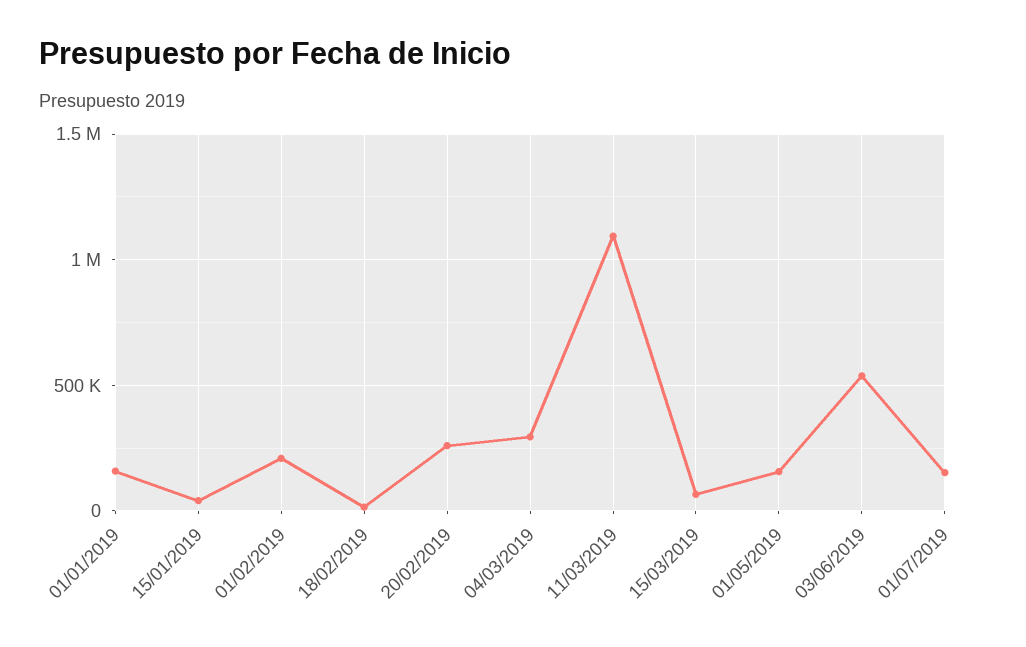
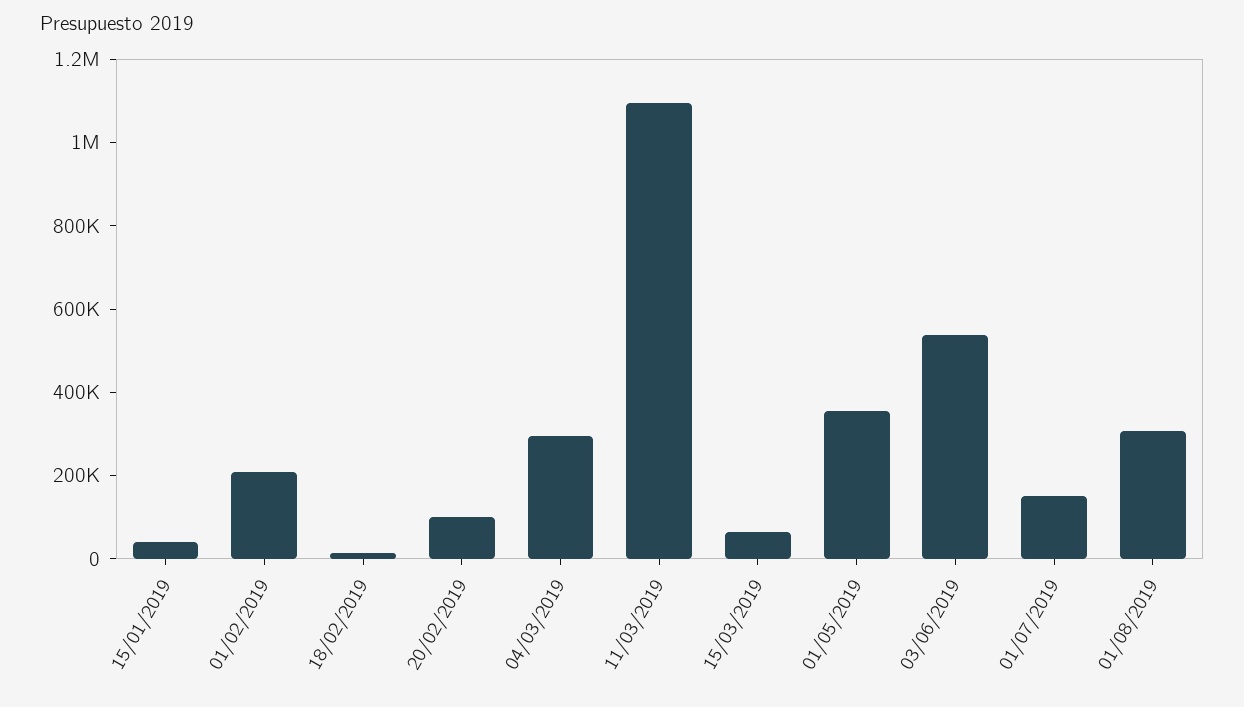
01/01/2019: 150000 -> none
20/02/2019: 250000 -> 100000
01/05/2019: 150000 -> 350000
01/08/2019: none -> 300000

